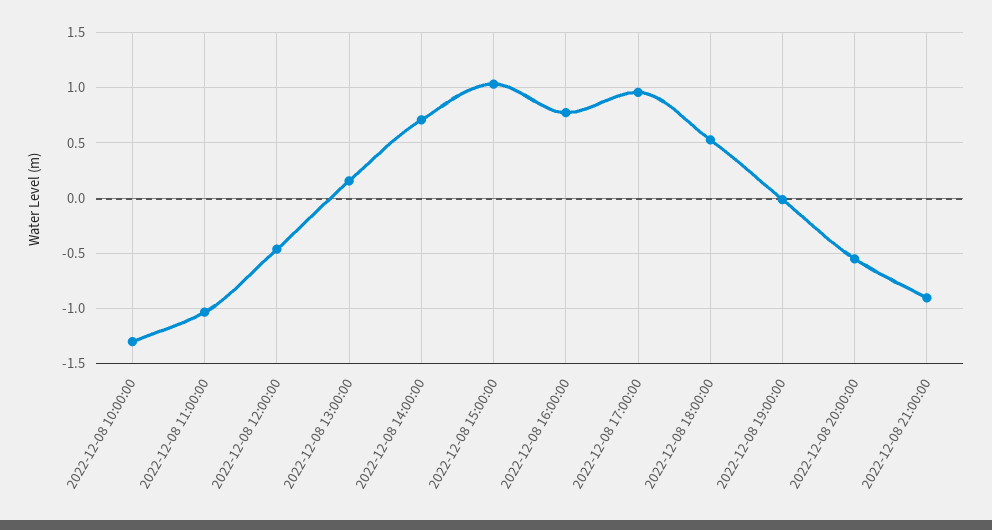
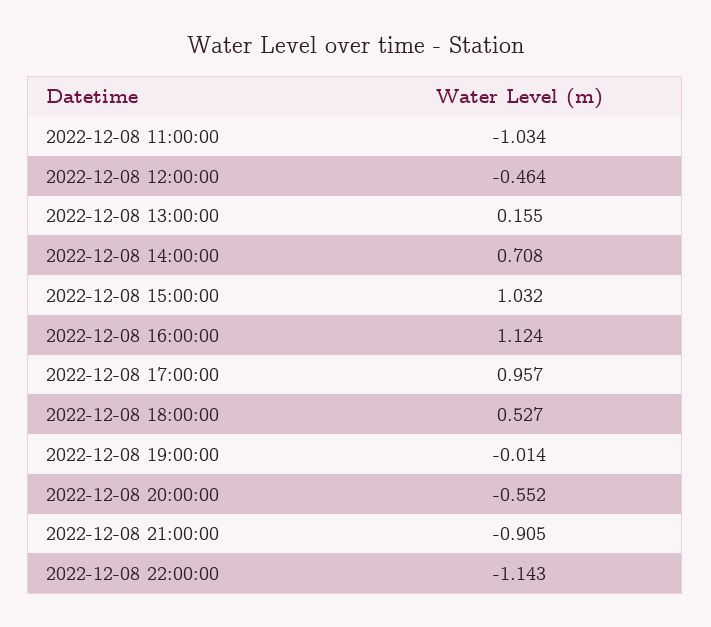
2022-12-08 10:00:00: -1.3 -> none
2022-12-08 16:00:00: 0.8 -> 1.124
2022-12-08 22:00:00: none -> -1.143

